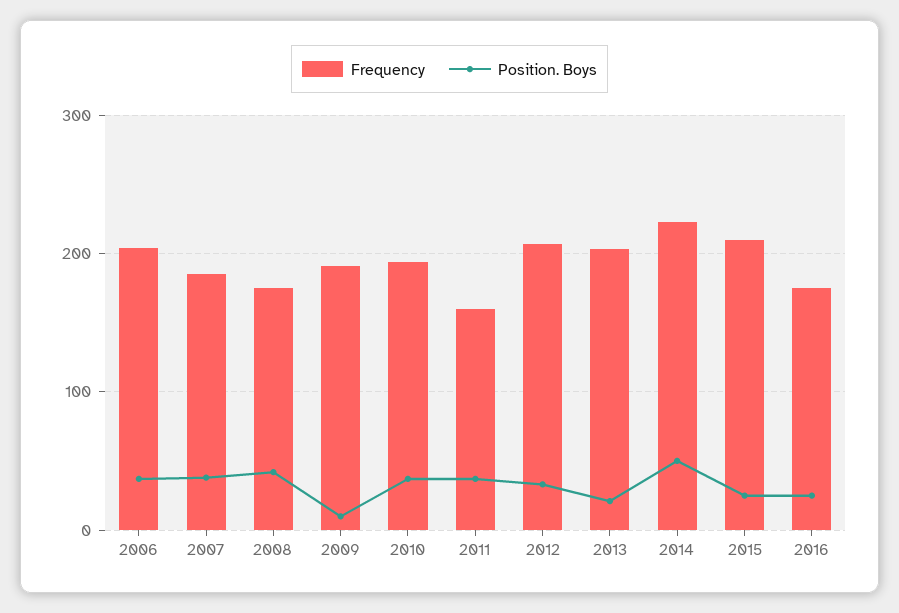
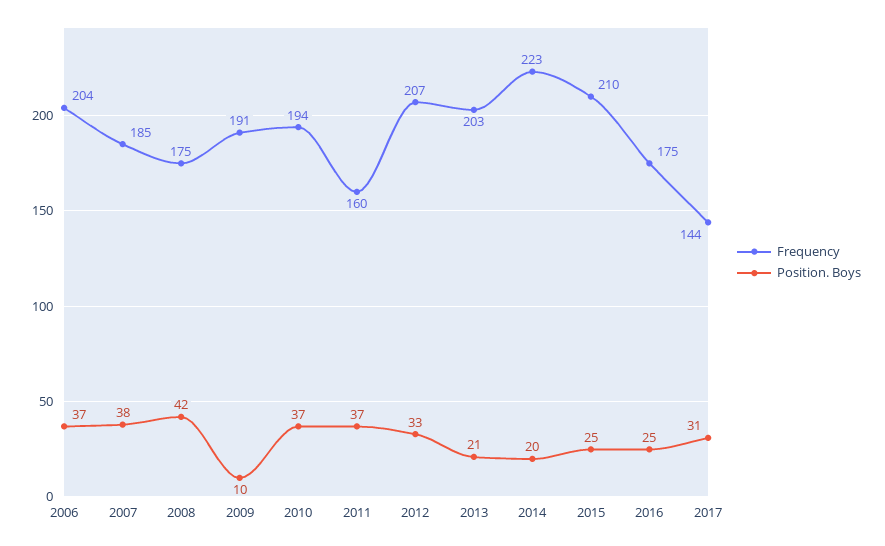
Position. Boys, 2014: 50 -> 20
Frequency, 2017: none -> 144
Position. Boys, 2017: none -> 31

